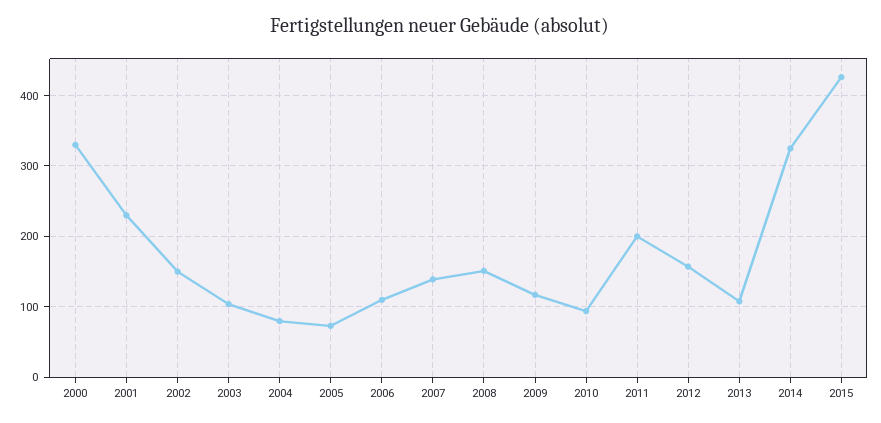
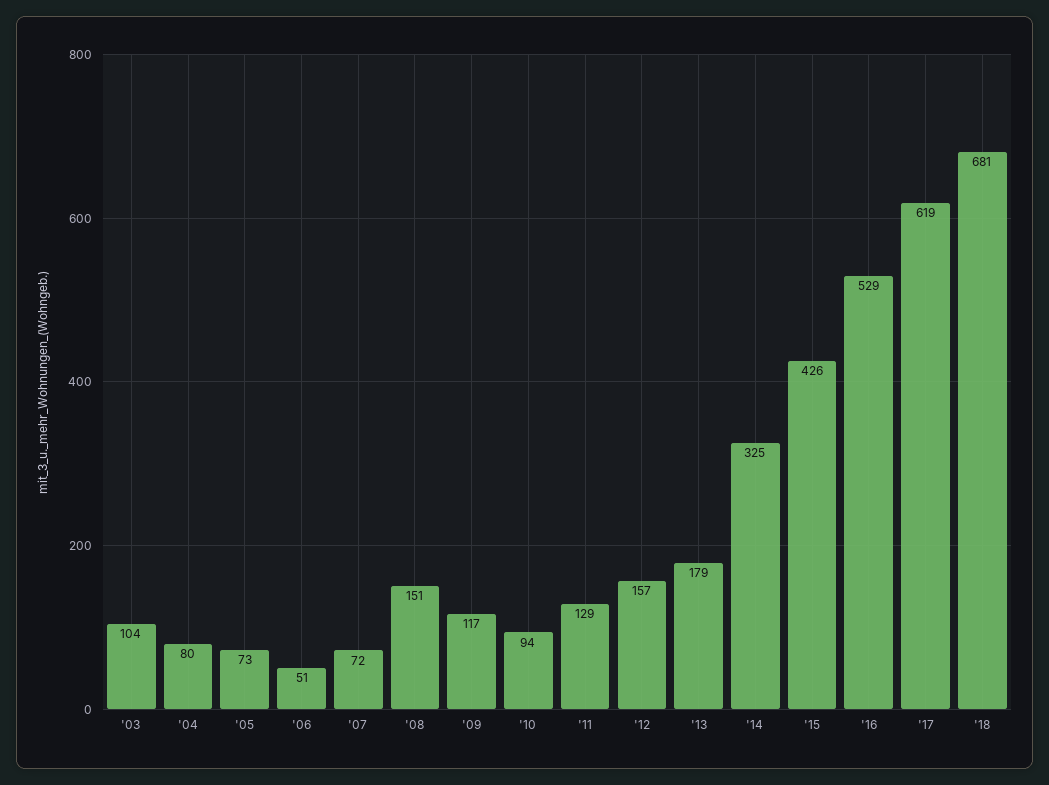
2000: 330 -> none
2001: 230 -> none
2002: 150 -> none
2006: 110 -> 51
2007: 140 -> 72
2011: 200 -> 129
2013: 110 -> 179
'16: none -> 529
'17: none -> 619
'18: none -> 681

